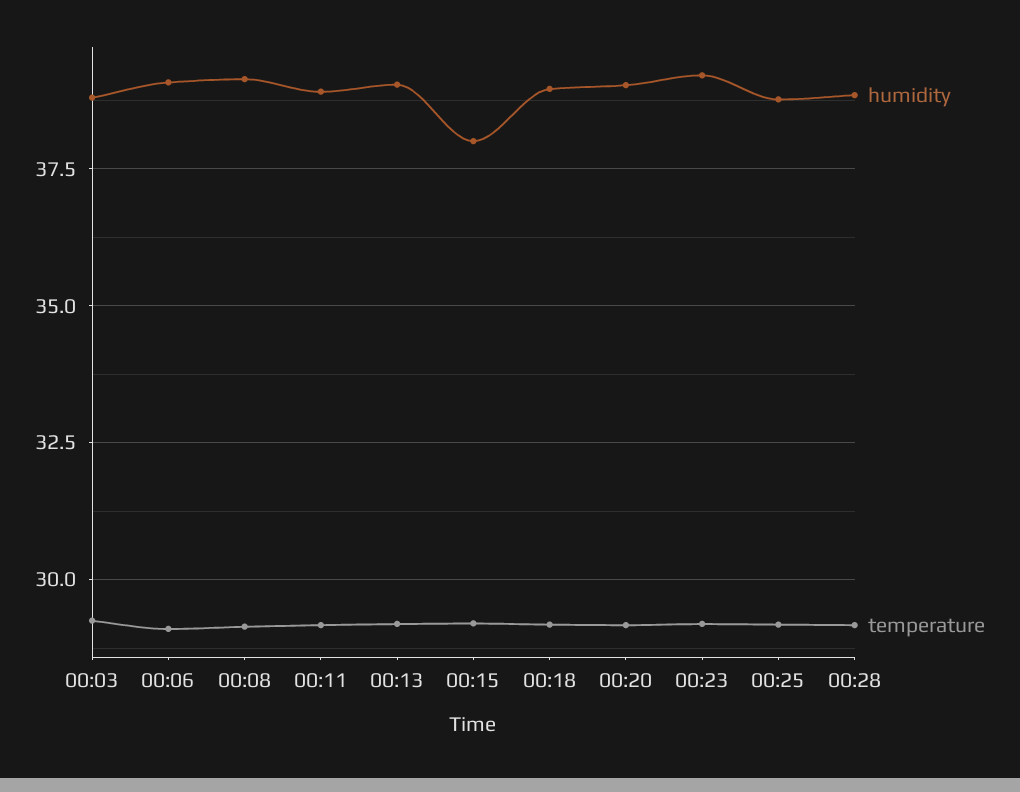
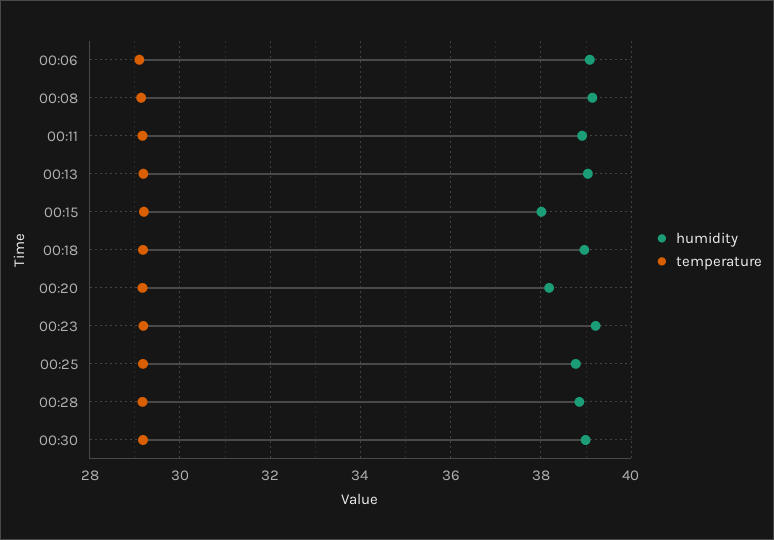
humidity, 00:03: 38.75 -> none
temperature, 00:03: 29.25 -> none
humidity, 00:20: 39 -> 38.2
humidity, 00:30: none -> 39
temperature, 00:30: none -> 29.2

